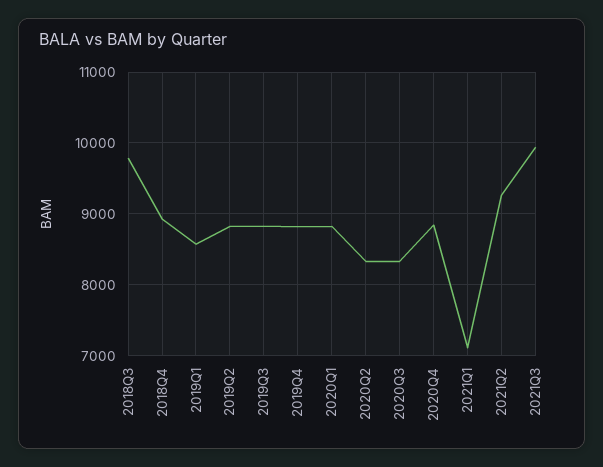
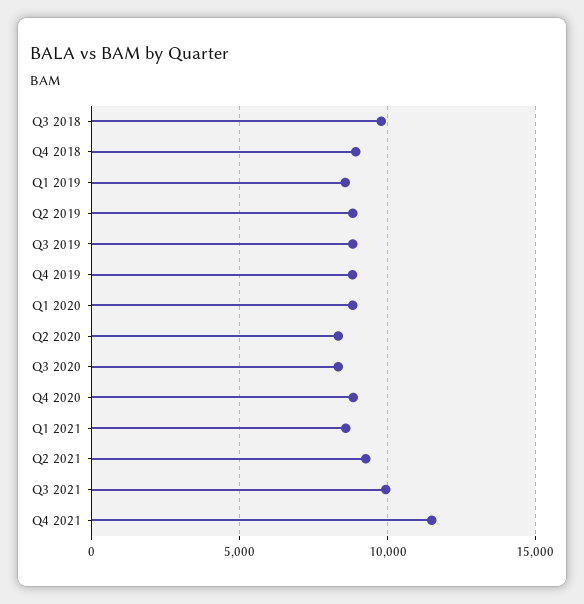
2021Q1: 7100 -> 8500
Q4 2021: none -> 11500

